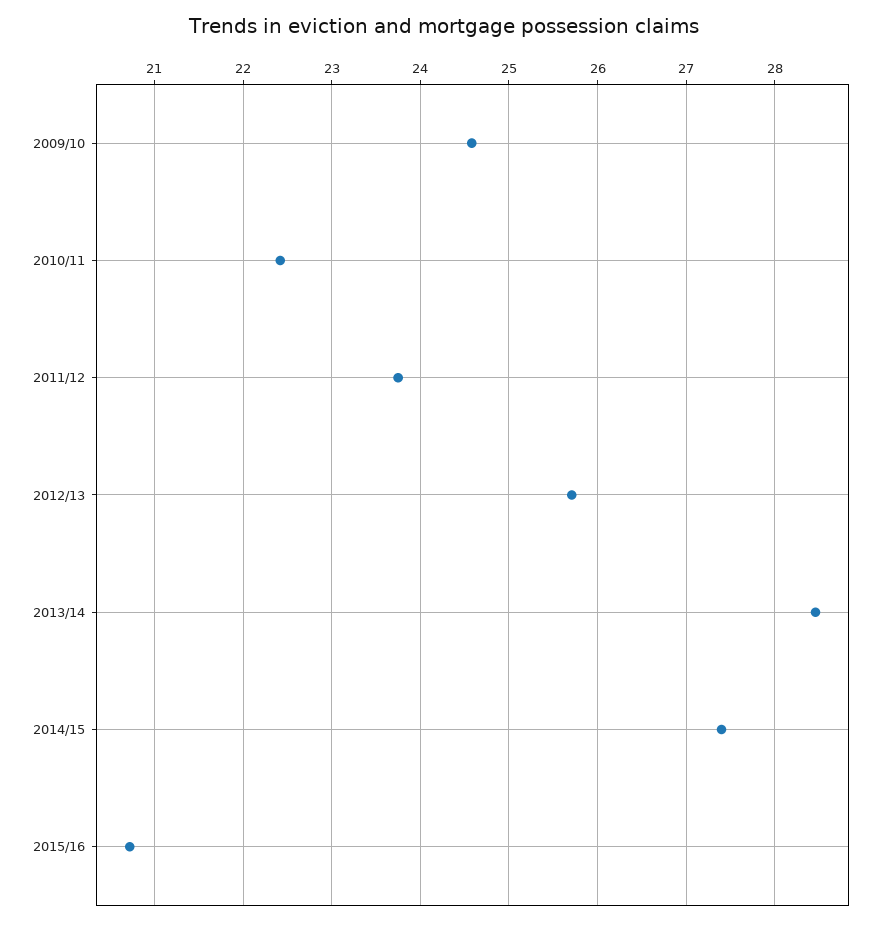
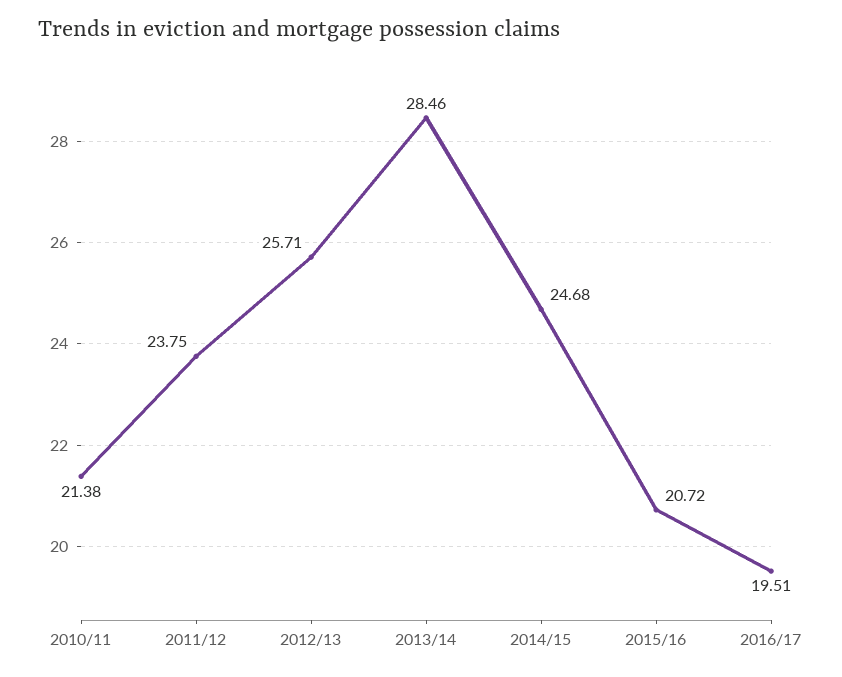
2009/10: 24.6 -> none
2010/11: 22.4 -> 21.38
2014/15: 27.4 -> 24.68
2016/17: none -> 19.51

